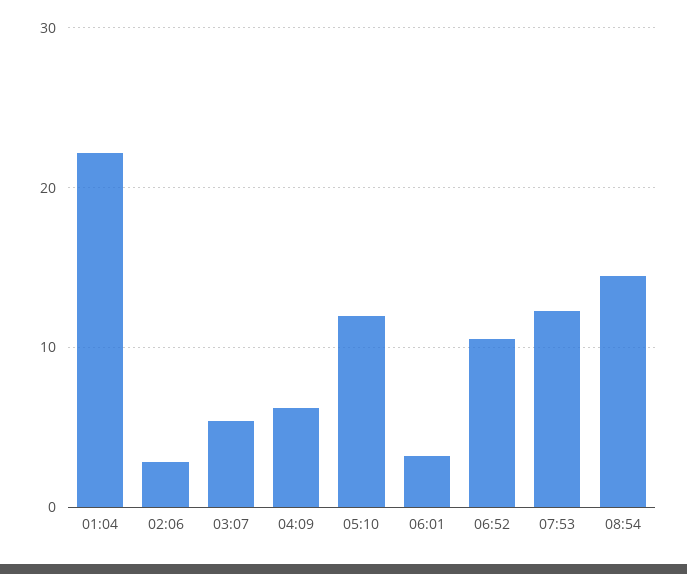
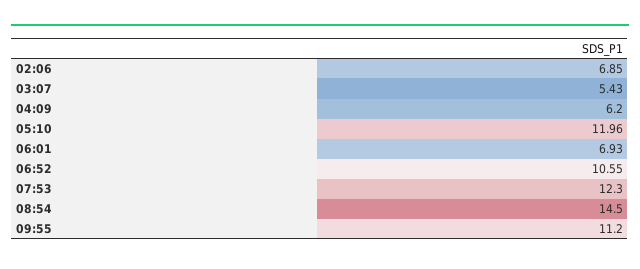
01:04: 22 -> none
02:06: 3 -> 6.85
06:01: 3 -> 6.93
09:55: none -> 11.2

